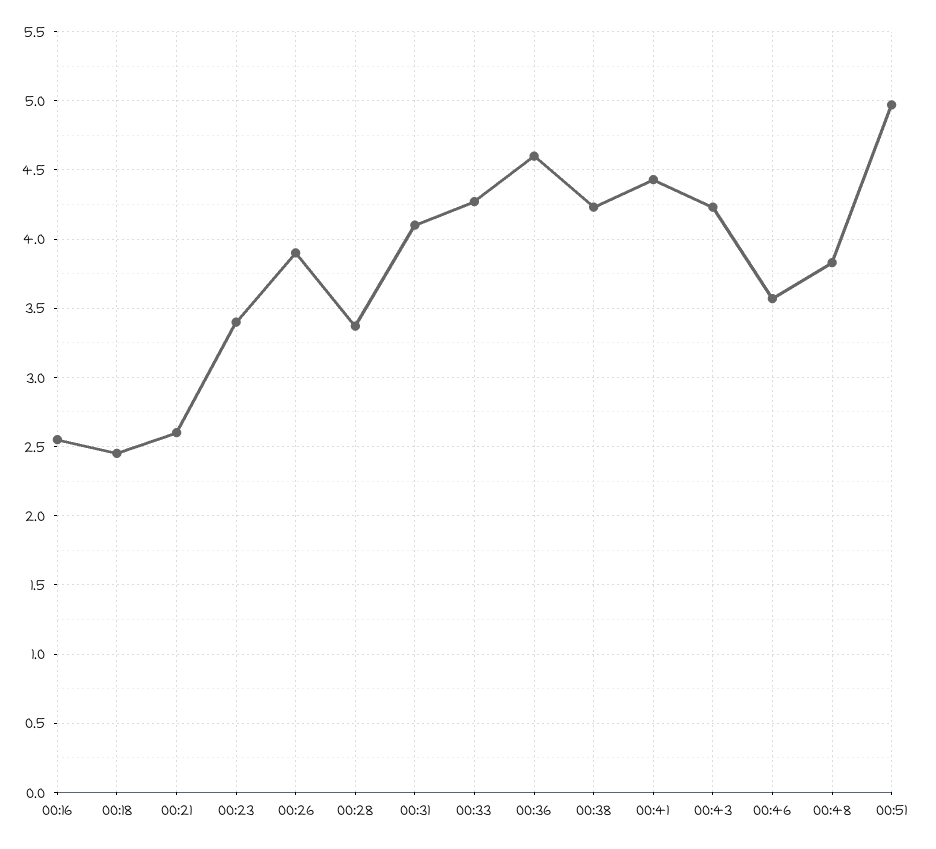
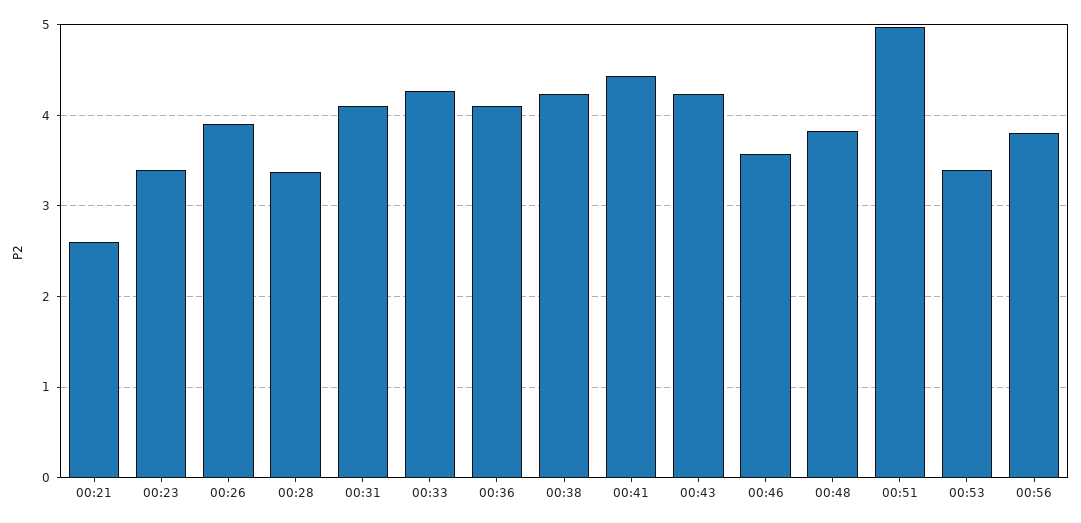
00:16: 2.55 -> none
00:18: 2.45 -> none
00:36: 4.6 -> 4.1
00:53: none -> 3.4
00:56: none -> 3.8

